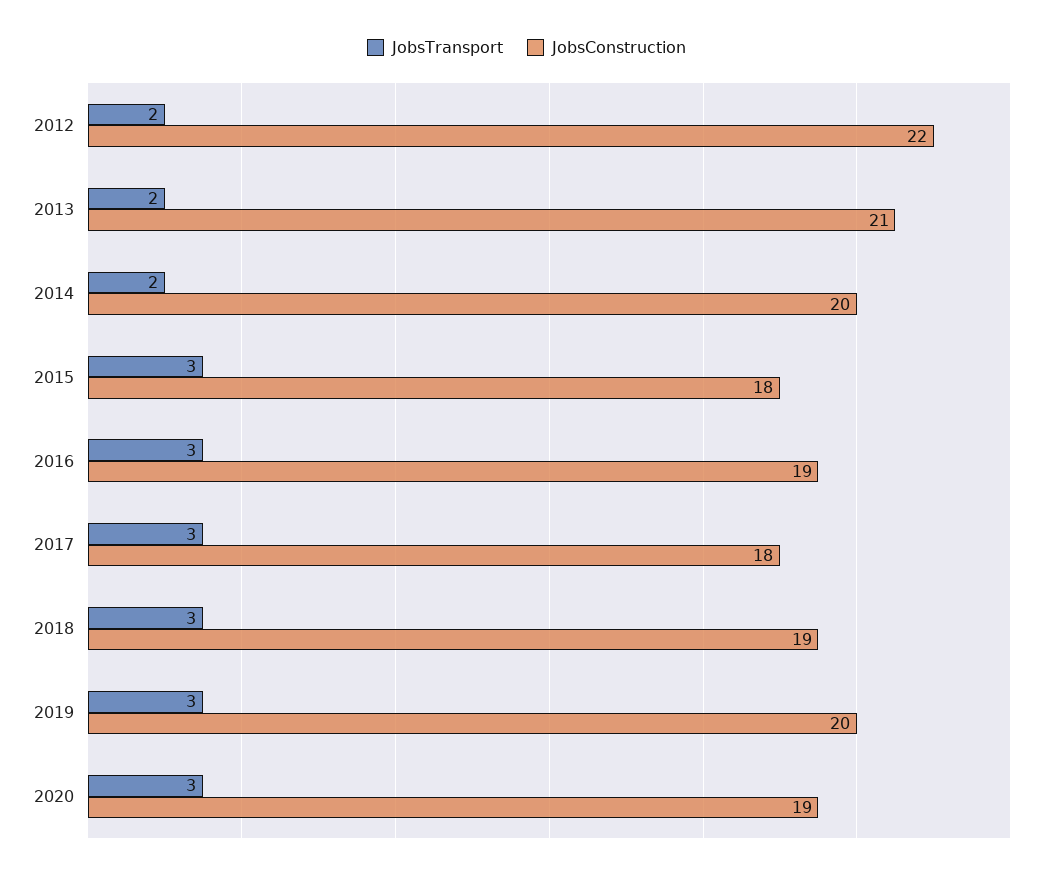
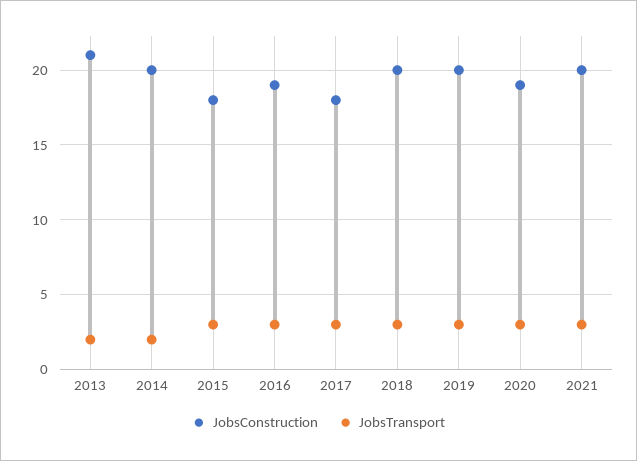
JobsTransport, 2012: 2 -> none
JobsConstruction, 2012: 22 -> none
JobsConstruction, 2018: 19 -> 20
JobsConstruction, 2021: none -> 20
JobsTransport, 2021: none -> 3

